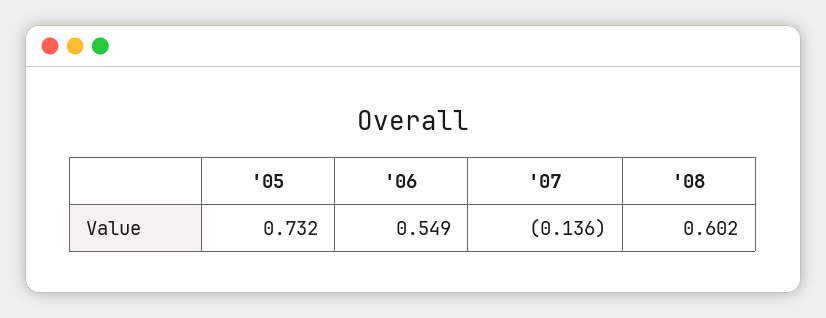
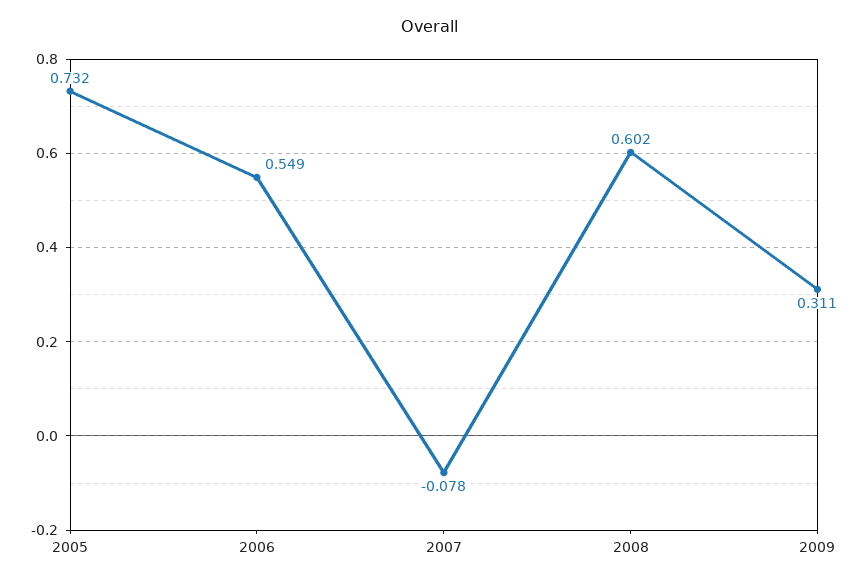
'07: -0.136 -> -0.078
2009: none -> 0.311

